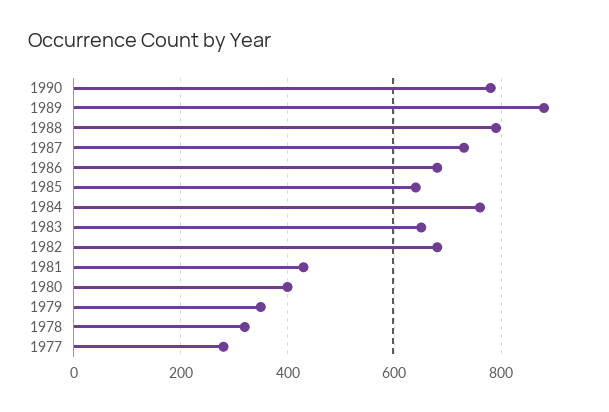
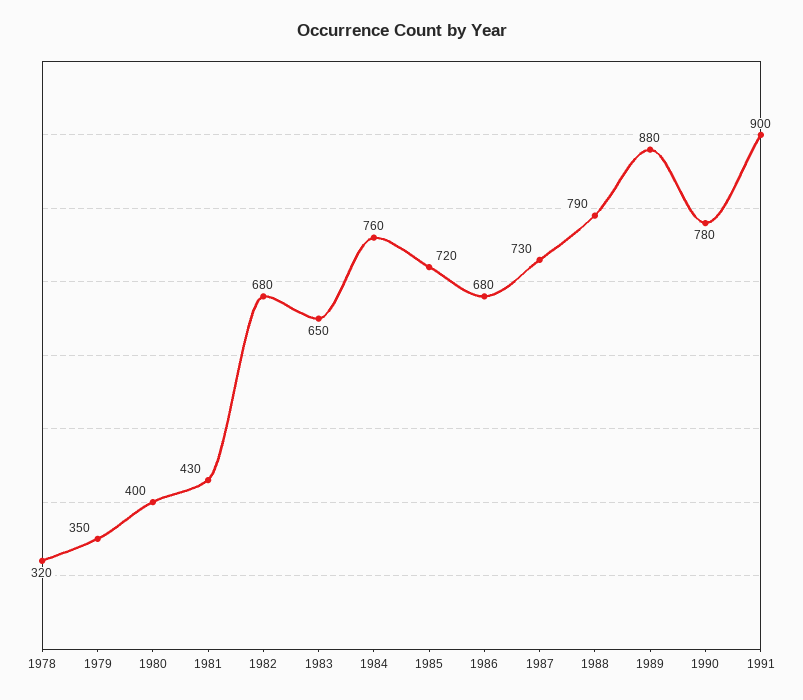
1985: 640 -> 720
1977: 280 -> none
1991: none -> 900

